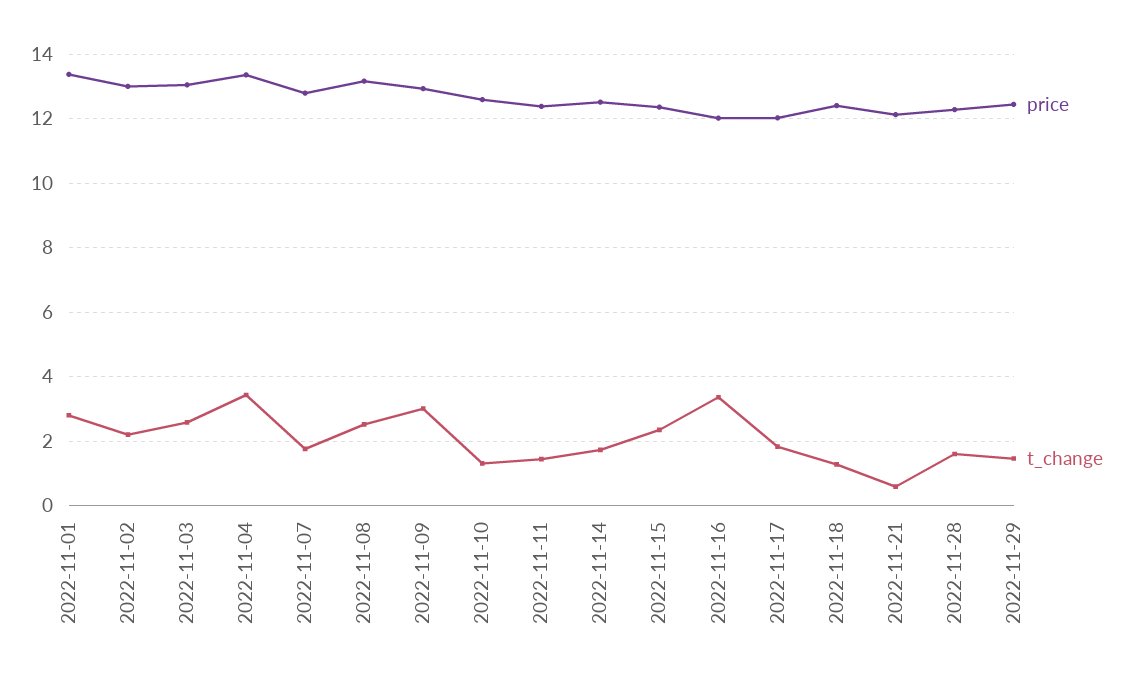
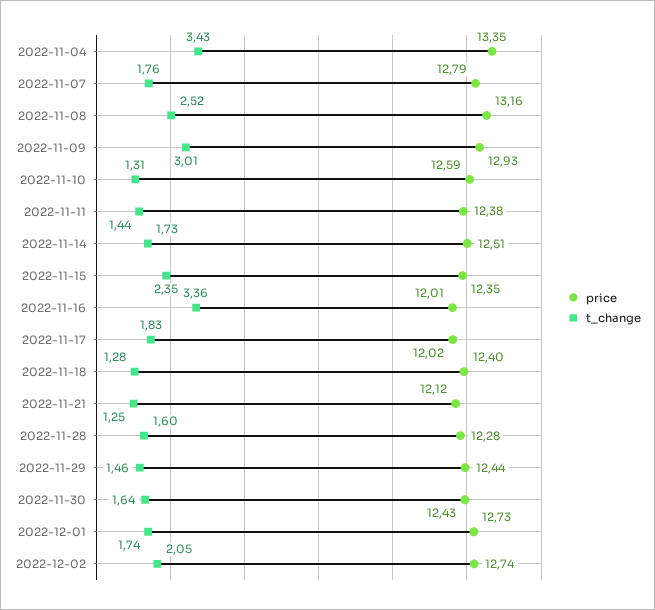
price, 2022-11-01: 13.4 -> none
t_change, 2022-11-01: 2.8 -> none
price, 2022-11-02: 13 -> none
t_change, 2022-11-02: 2.2 -> none
price, 2022-11-03: 13 -> none
t_change, 2022-11-03: 2.6 -> none
t_change, 2022-11-21: 0.6 -> 1.25
price, 2022-11-30: none -> 12.43
t_change, 2022-11-30: none -> 1.64
price, 2022-12-01: none -> 12.73
t_change, 2022-12-01: none -> 1.74
price, 2022-12-02: none -> 12.74
t_change, 2022-12-02: none -> 2.05

